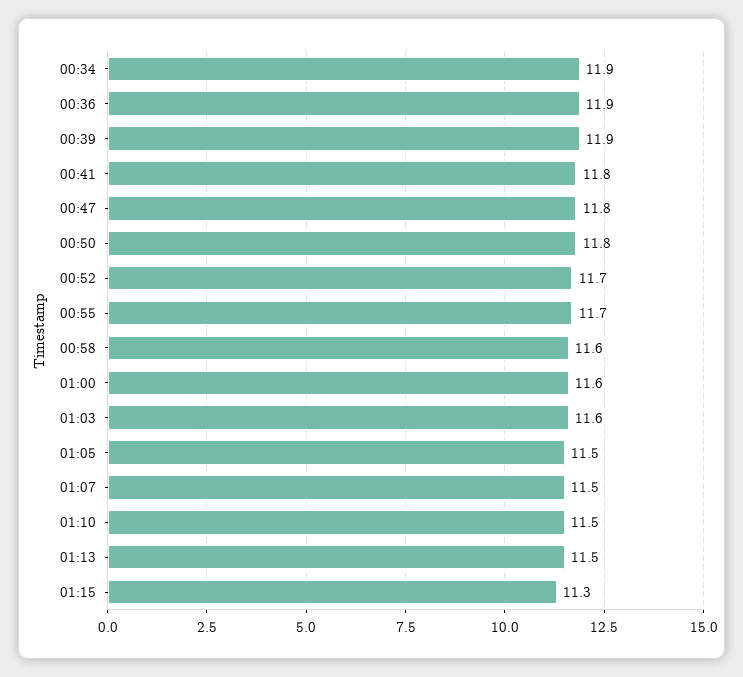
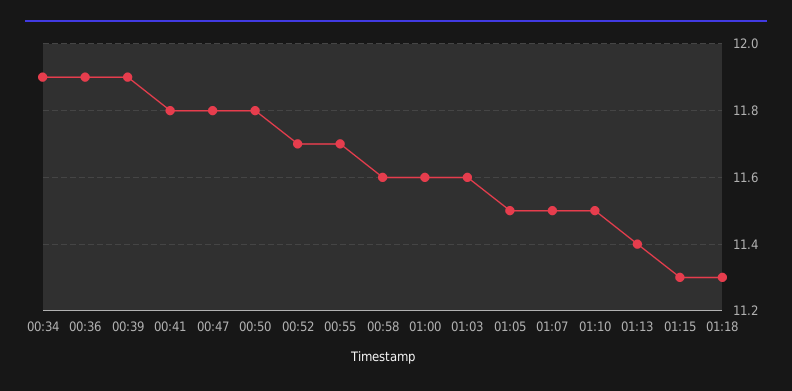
01:13: 11.5 -> 11.4
01:18: none -> 11.3

